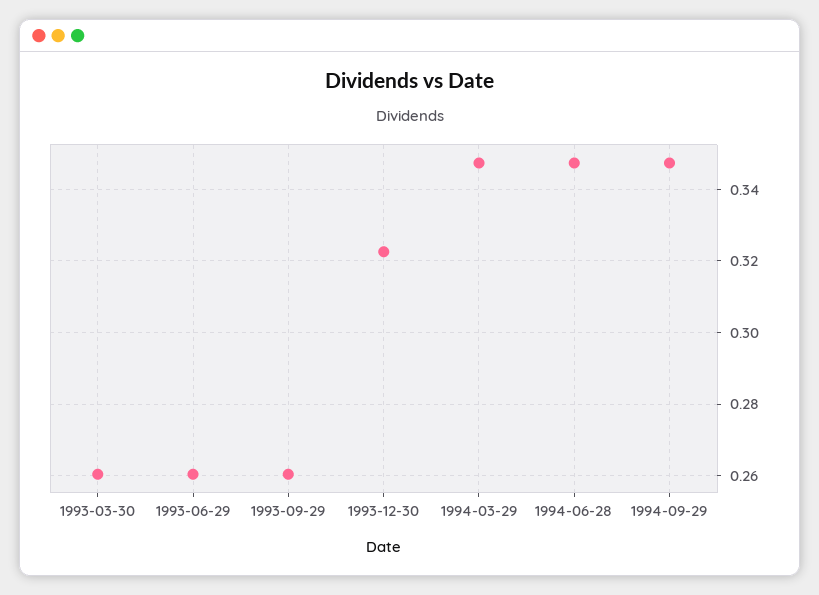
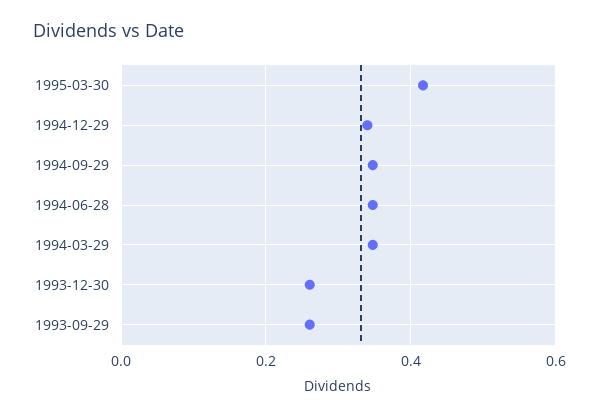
1993-03-30: 0.26 -> none
1993-06-29: 0.26 -> none
1993-12-30: 0.322 -> 0.26
1995-03-30: none -> 0.42
1994-12-29: none -> 0.34

